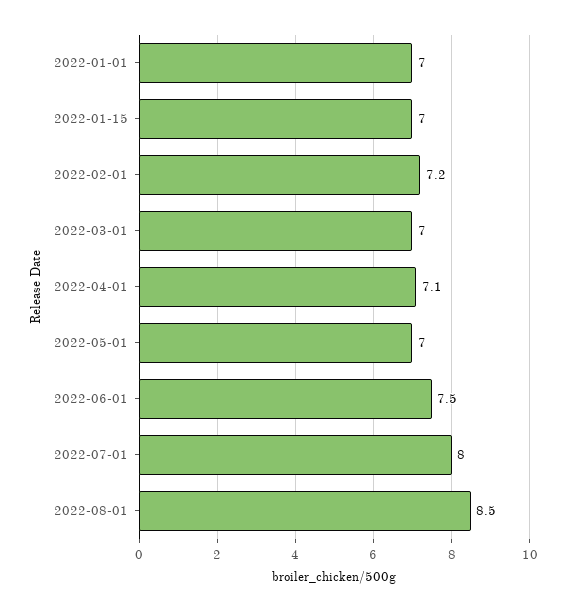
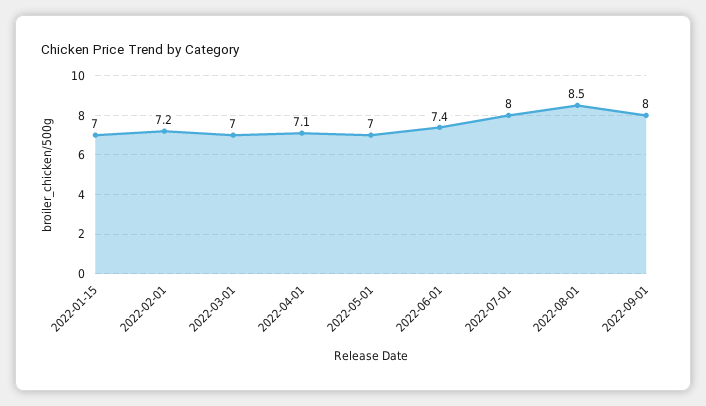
2022-01-01: 7 -> none
2022-06-01: 7.5 -> 7.4
2022-09-01: none -> 8

